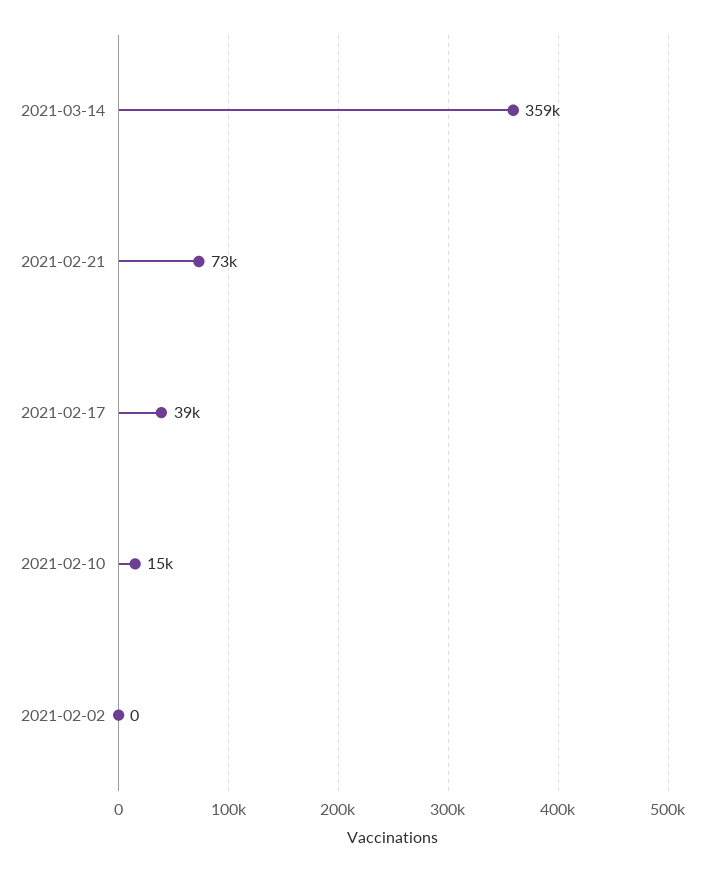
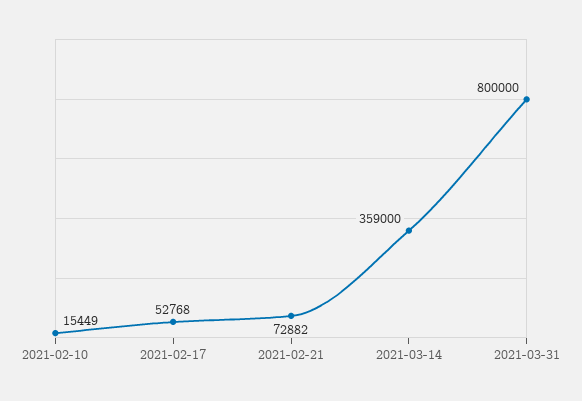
2021-02-17: 39000 -> 52768
2021-02-02: 0 -> none
2021-03-31: none -> 800000

